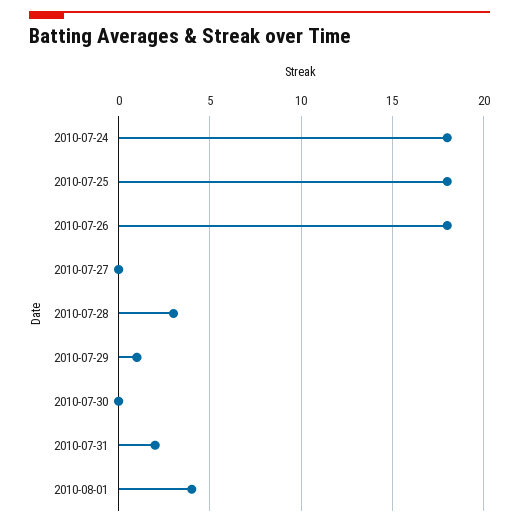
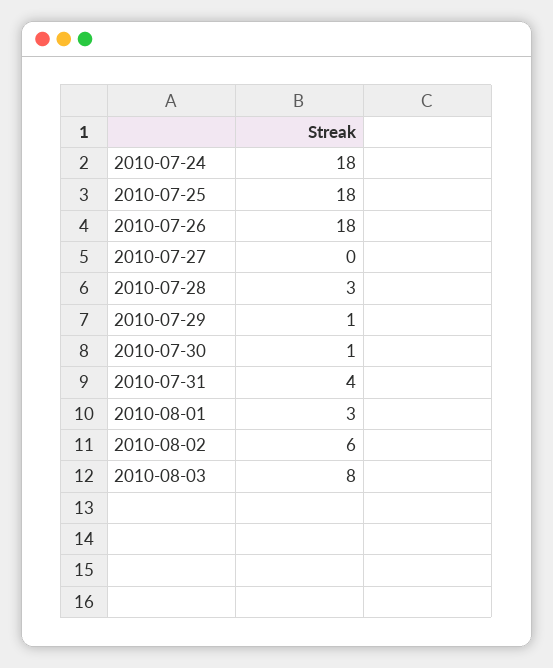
2010-07-30: 0 -> 1
2010-07-31: 2 -> 4
2010-08-01: 4 -> 3
2010-08-02: none -> 6
2010-08-03: none -> 8

